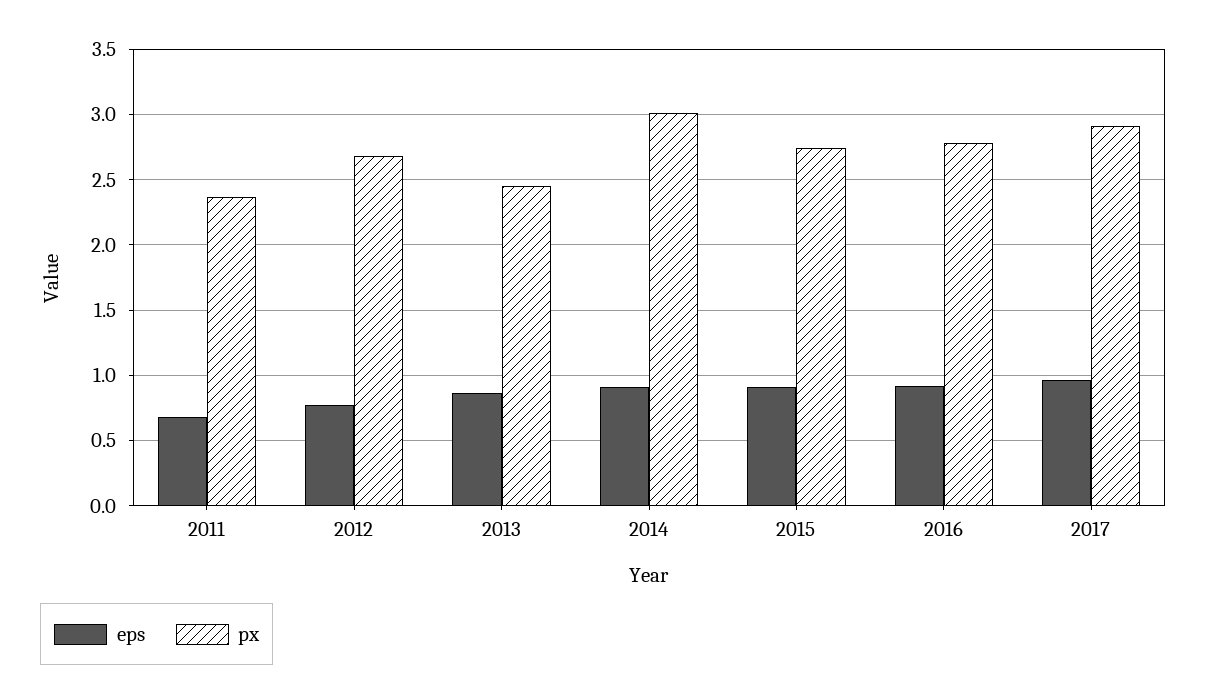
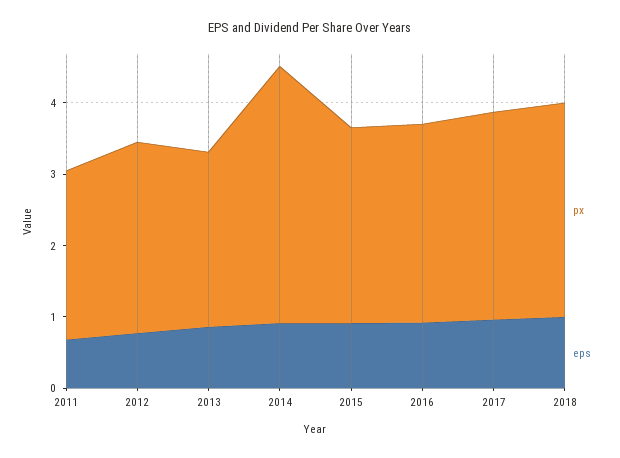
px, 2014: 3 -> 3.6
px, 2018: none -> 3
eps, 2018: none -> 1

